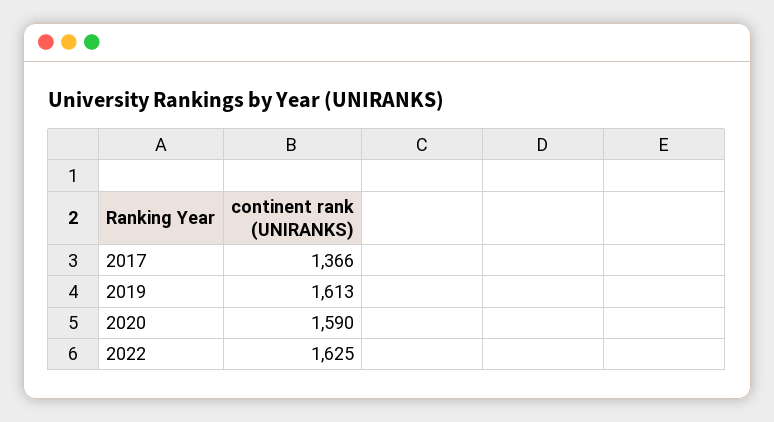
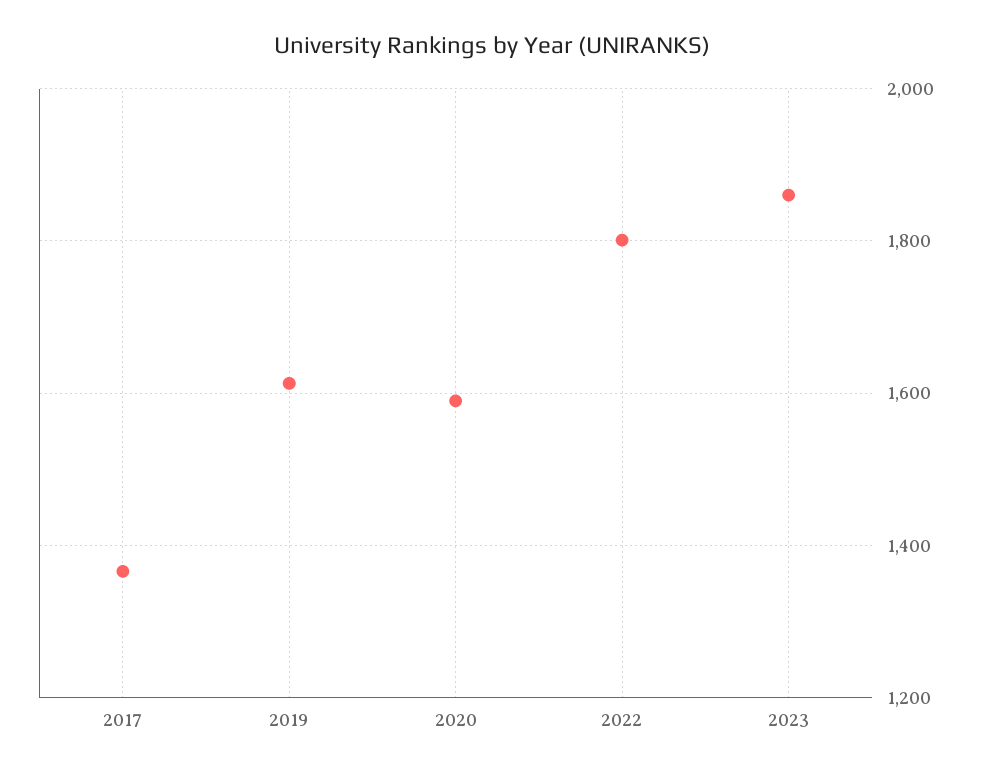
2022: 1625 -> 1800
2023: none -> 1860

